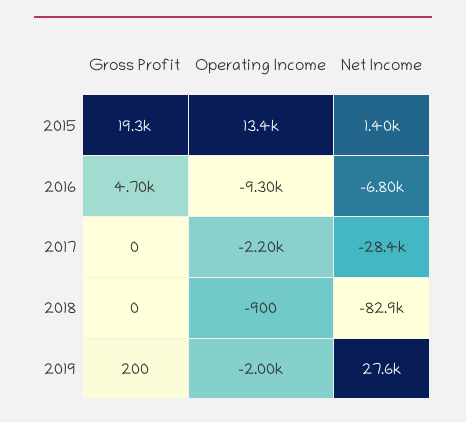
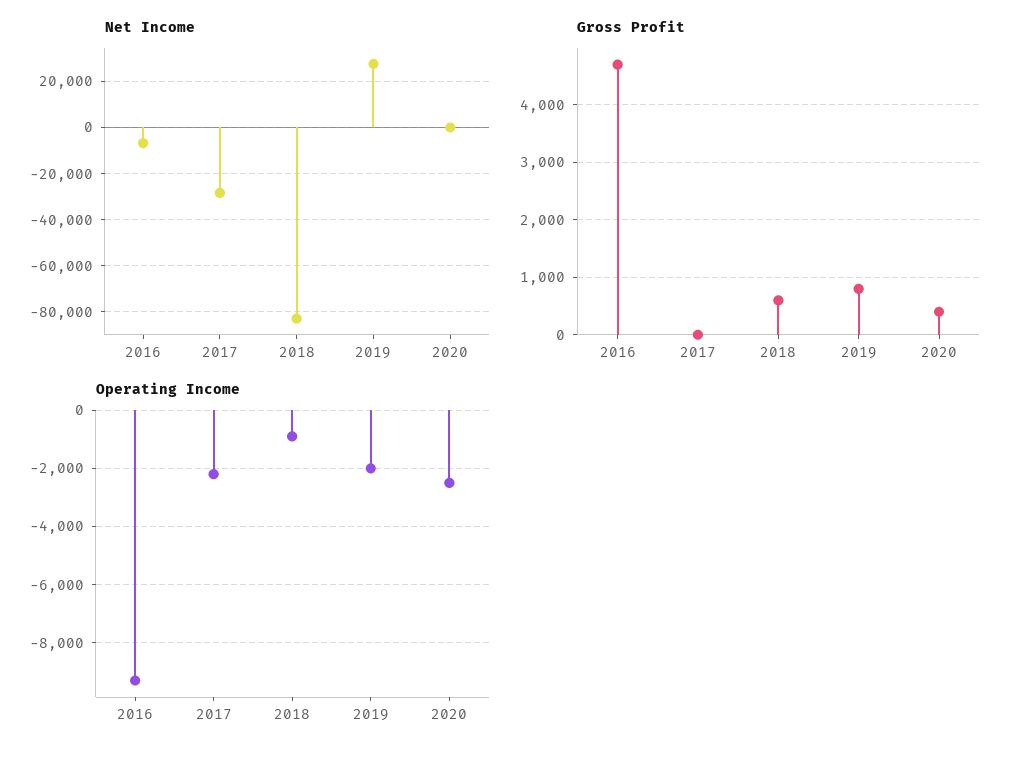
Gross Profit, 2015: 19300 -> none
Operating Income, 2015: 13400 -> none
Net Income, 2015: 1400 -> none
Gross Profit, 2018: 0 -> 600
Gross Profit, 2019: 200 -> 800
Net Income, 2020: none -> 0
Gross Profit, 2020: none -> 400
Operating Income, 2020: none -> -2500

